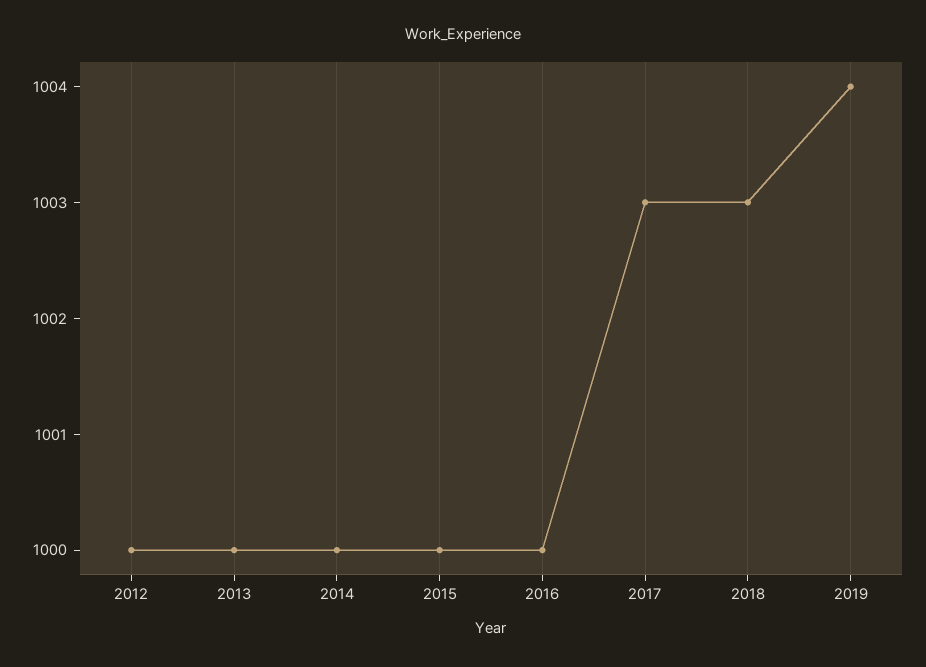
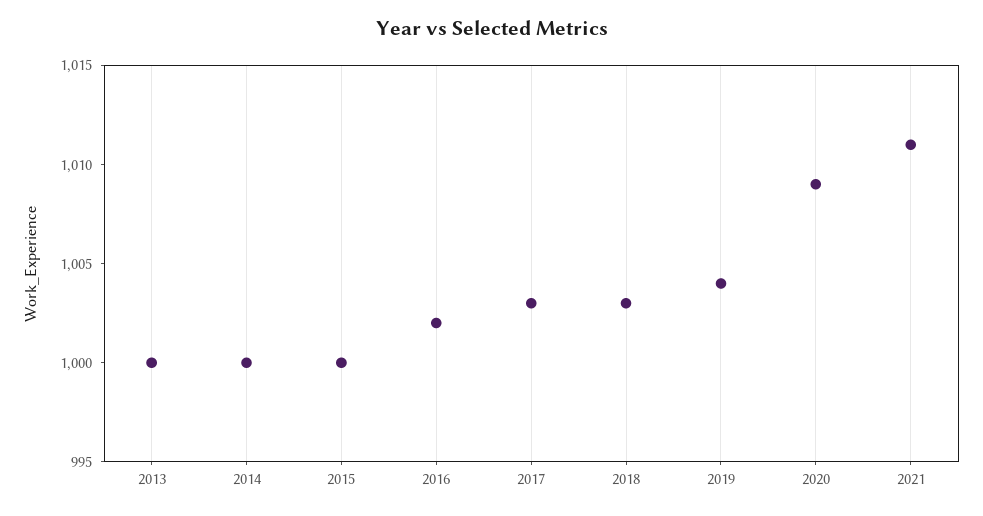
2012: 1000 -> none
2016: 1000 -> 1002
2020: none -> 1009
2021: none -> 1011

